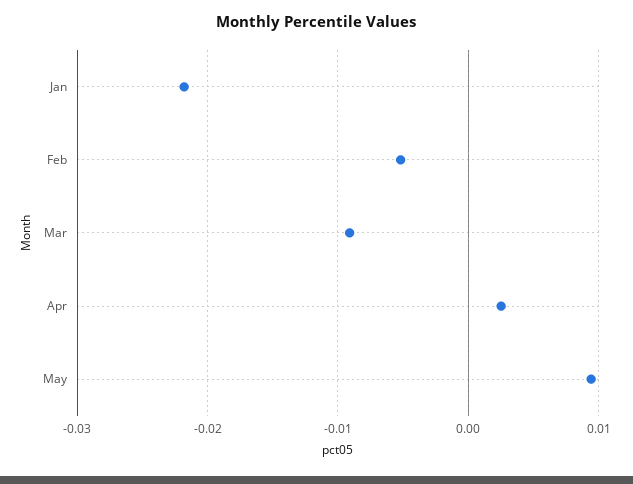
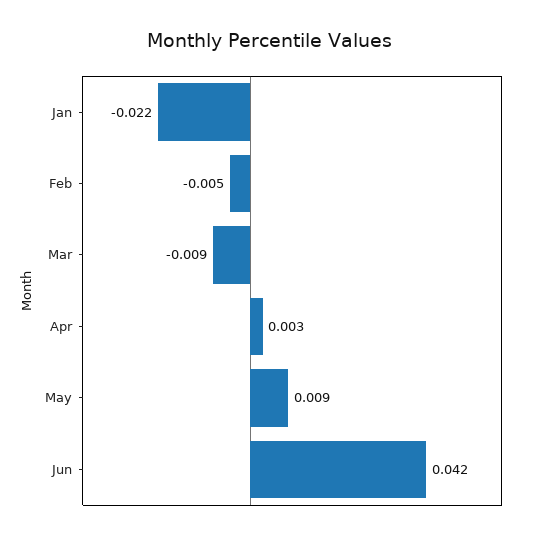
Jun: none -> 0.042

